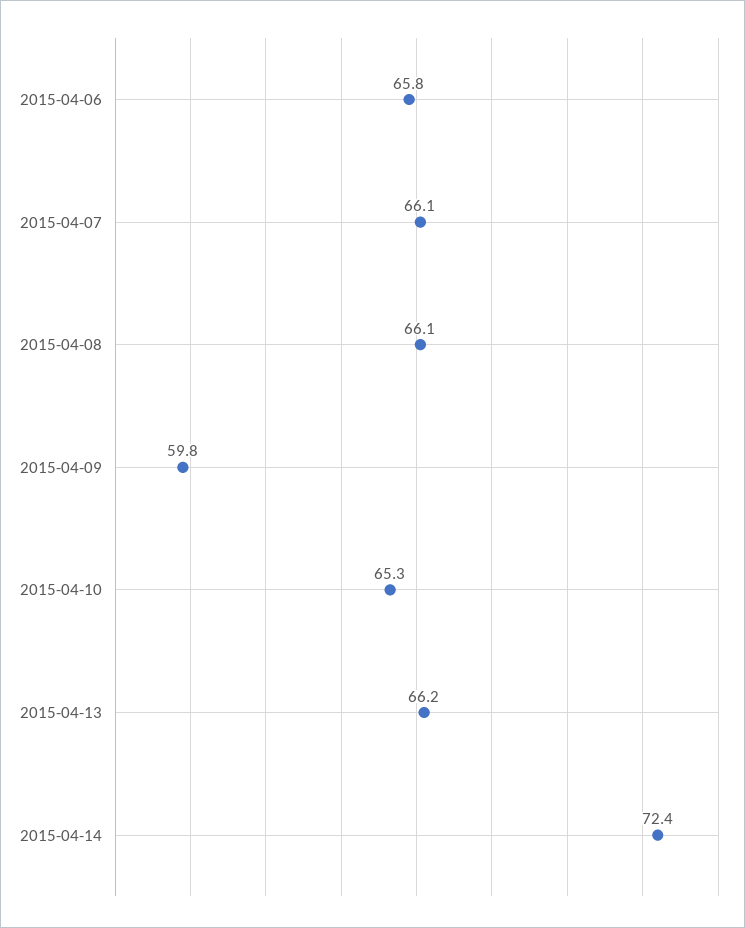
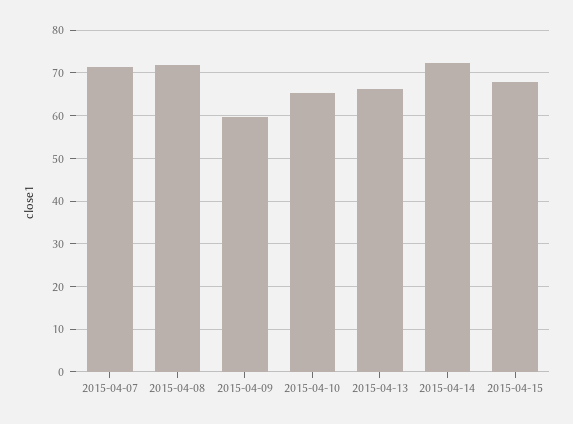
2015-04-06: 65.8 -> none
2015-04-07: 66.1 -> 72
2015-04-08: 66.1 -> 72
2015-04-15: none -> 68

